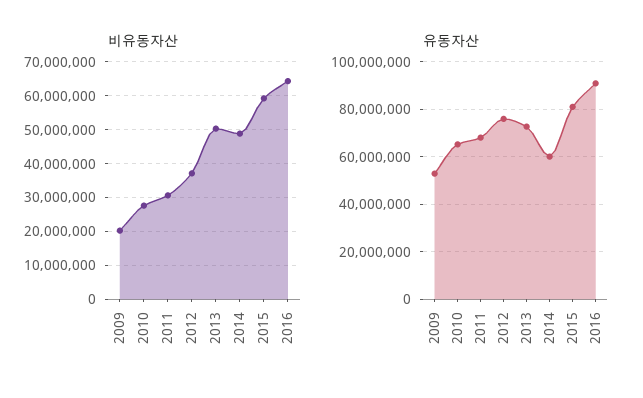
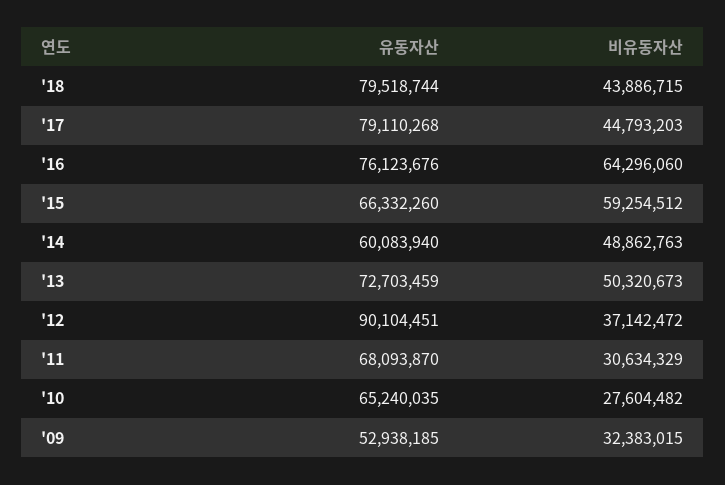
비유동자산, 2009: 20000000 -> 32383015
유동자산, 2012: 75000000 -> 90104451
유동자산, 2015: 80000000 -> 66332260
유동자산, 2016: 90000000 -> 76123676
유동자산, '18: none -> 79518744
비유동자산, '18: none -> 43886715
유동자산, '17: none -> 79110268
비유동자산, '17: none -> 44793203

